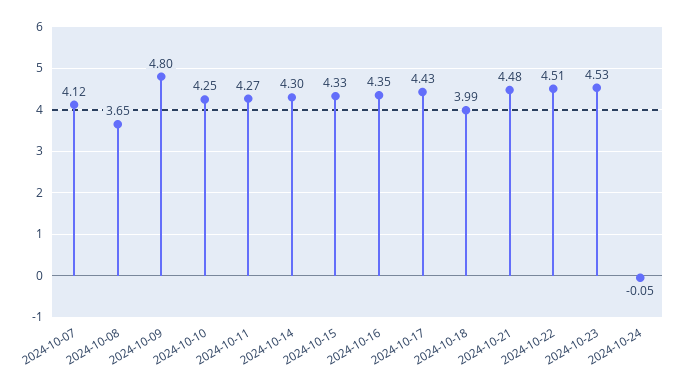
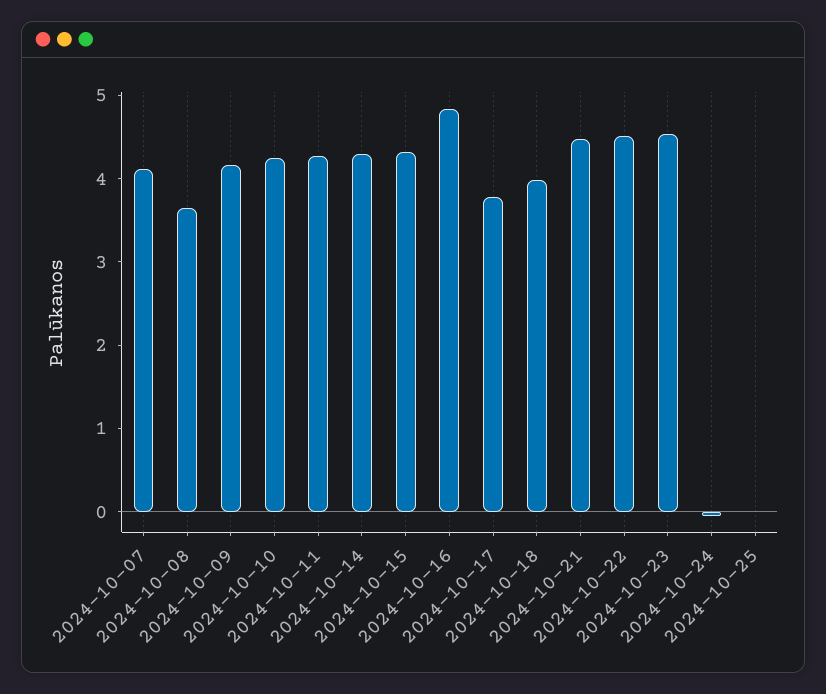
2024-10-09: 4.8 -> 4.2
2024-10-16: 4.35 -> 4.8
2024-10-17: 4.43 -> 3.8
2024-10-25: none -> 0

